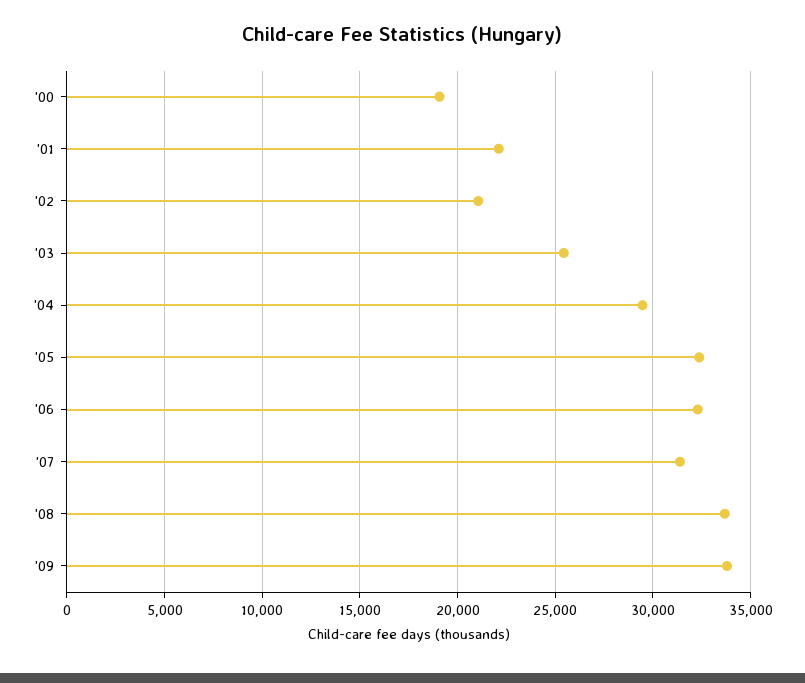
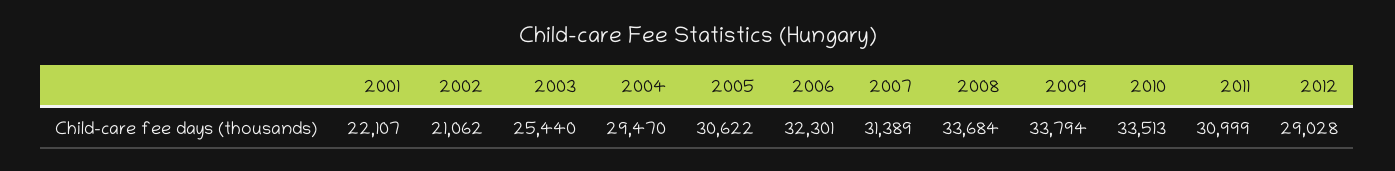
'00: 19000 -> none
'05: 32500 -> 30622
2010: none -> 33513
2011: none -> 30999
2012: none -> 29028

